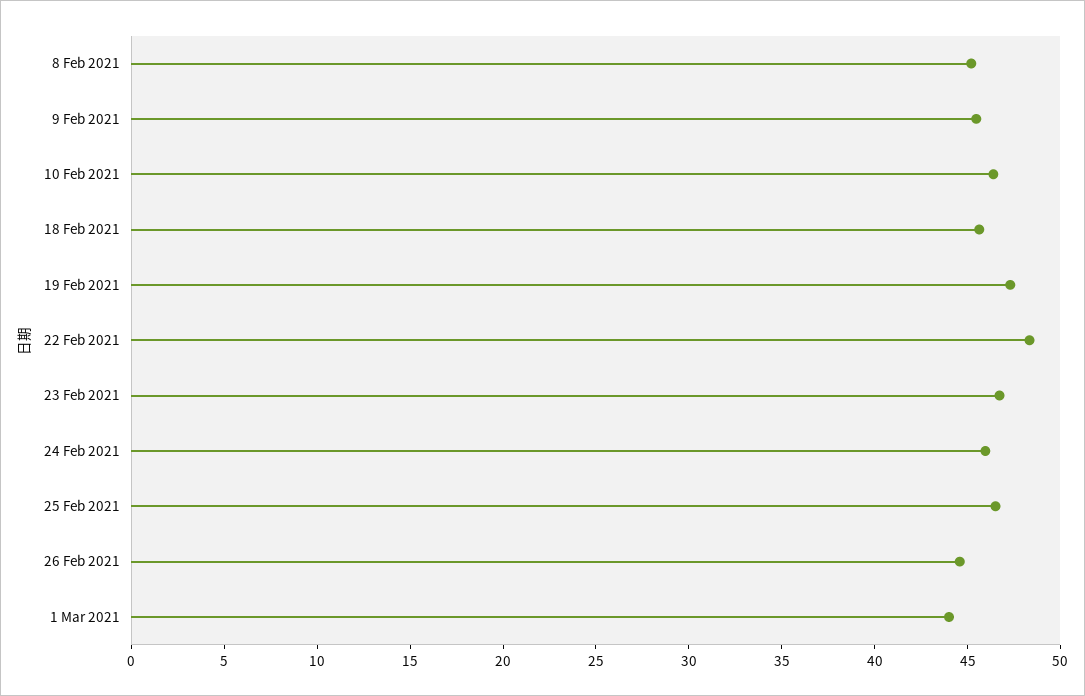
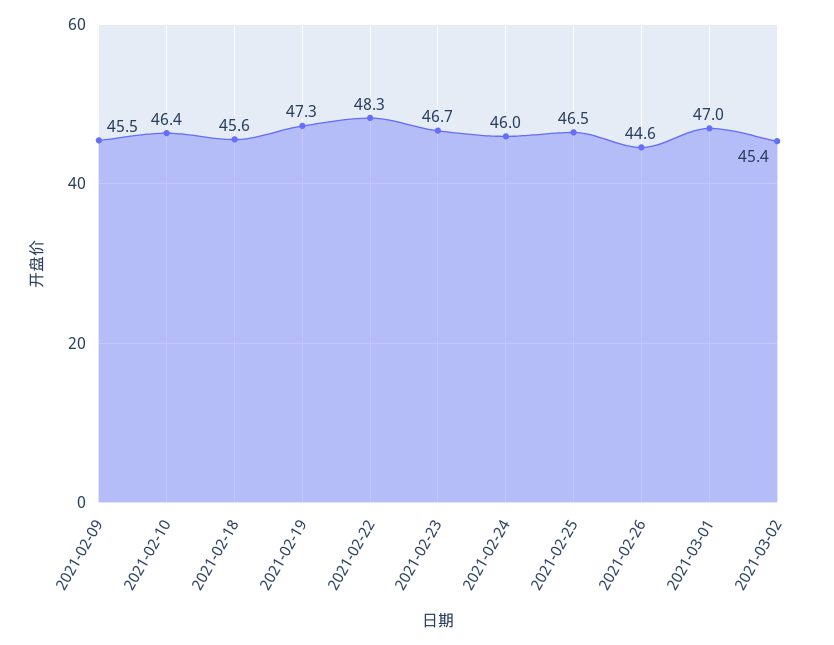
8 Feb 2021: 45 -> none
1 Mar 2021: 44 -> 47
2021-03-02: none -> 45.4

